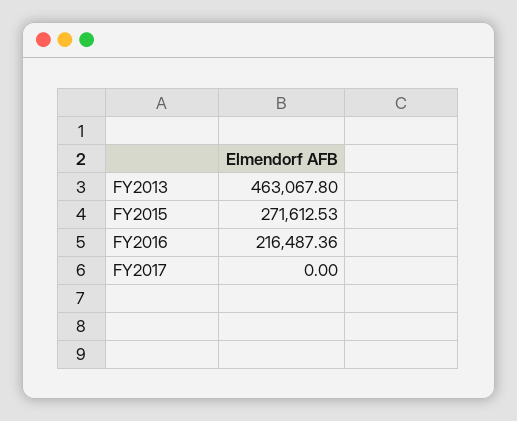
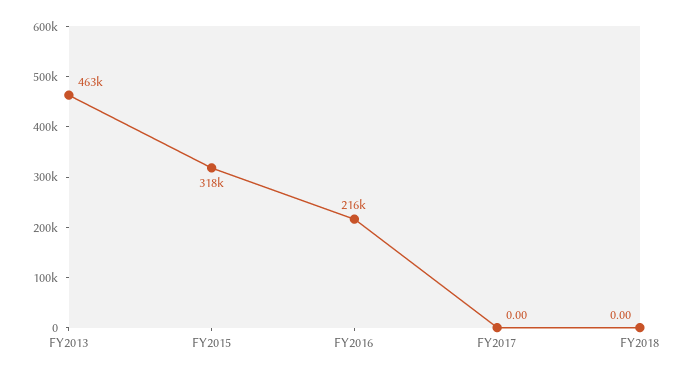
FY2015: 271612.53 -> 318000
FY2018: none -> 0

